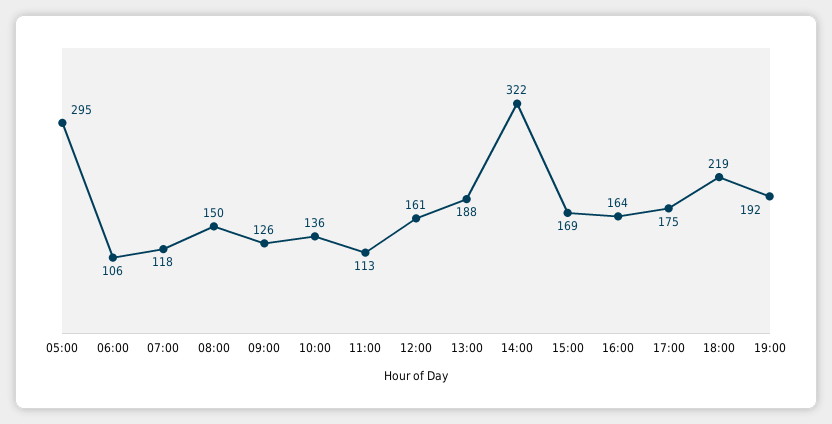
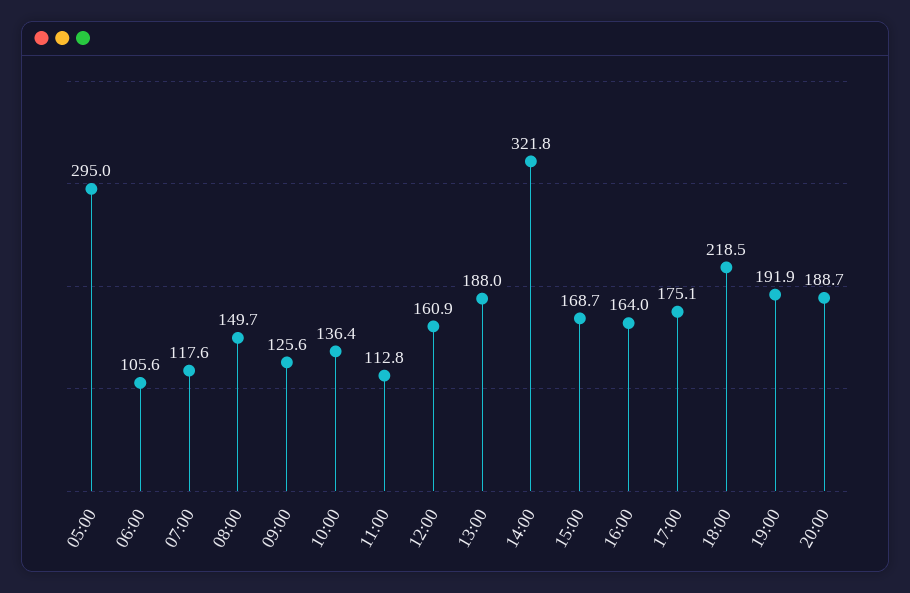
20:00: none -> 188.7

